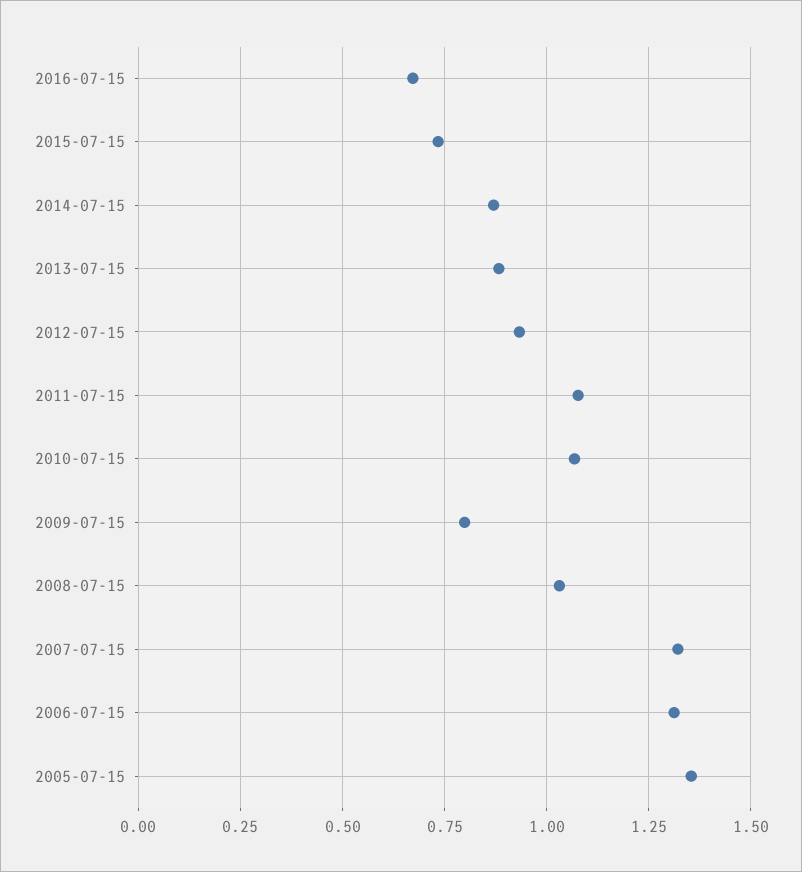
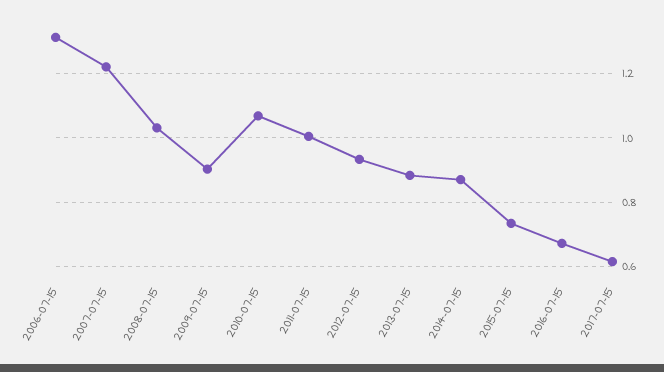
2011-07-15: 1.075 -> 1
2009-07-15: 0.8 -> 0.9
2007-07-15: 1.325 -> 1.22
2005-07-15: 1.35 -> none
2017-07-15: none -> 0.62

